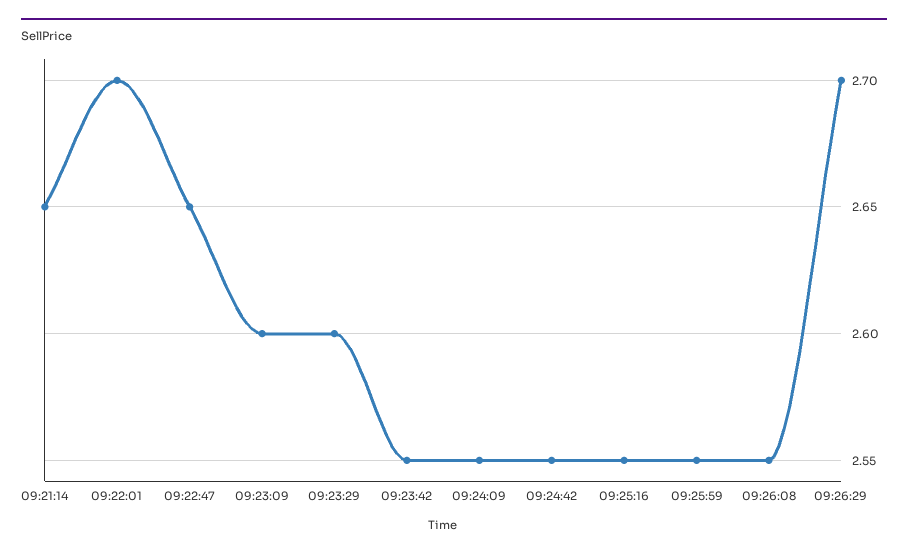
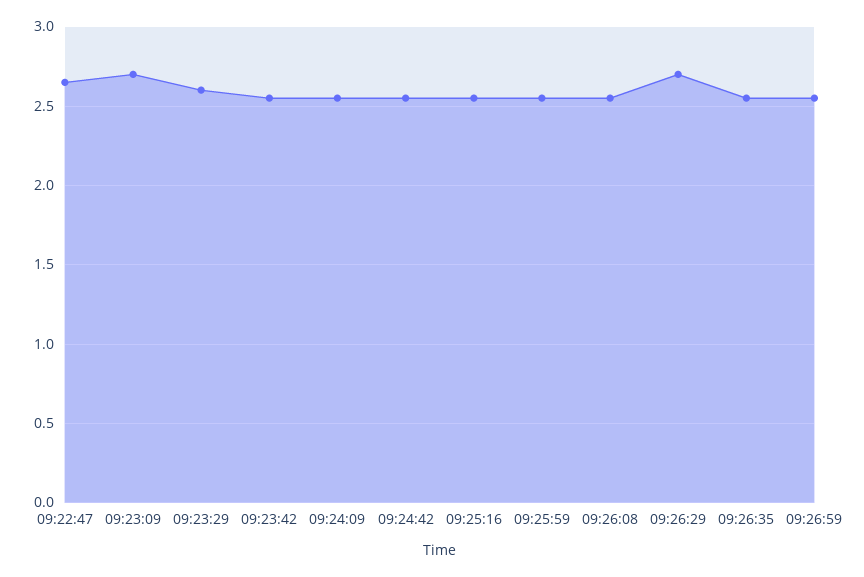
09:21:14: 2.65 -> none
09:22:01: 2.7 -> none
09:23:09: 2.6 -> 2.7
09:26:35: none -> 2.55
09:26:59: none -> 2.55

